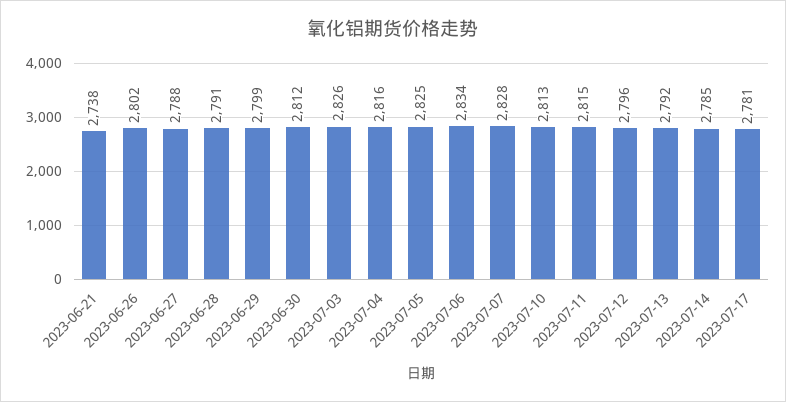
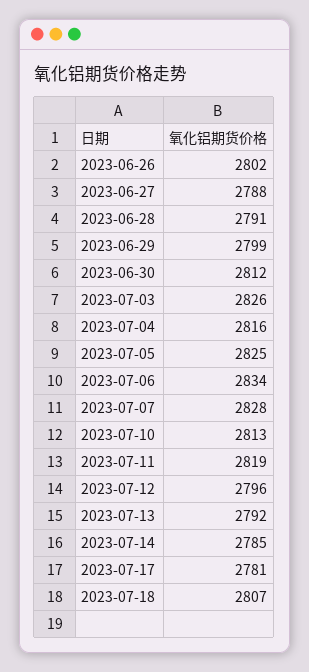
2023-06-21: 2738 -> none
2023-07-11: 2815 -> 2819
2023-07-18: none -> 2807

